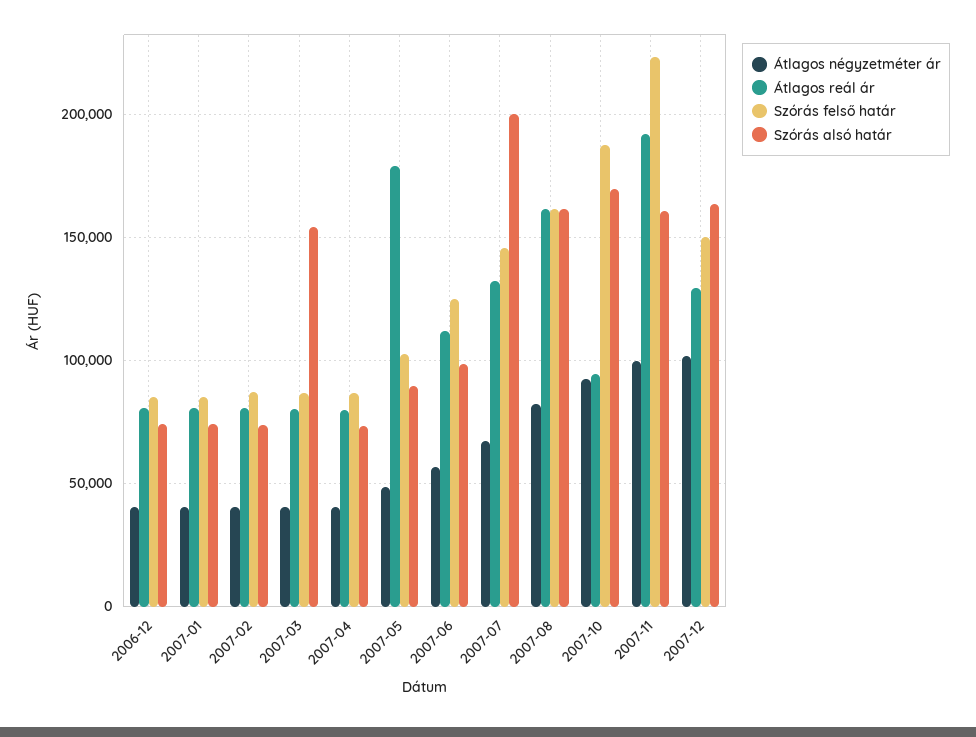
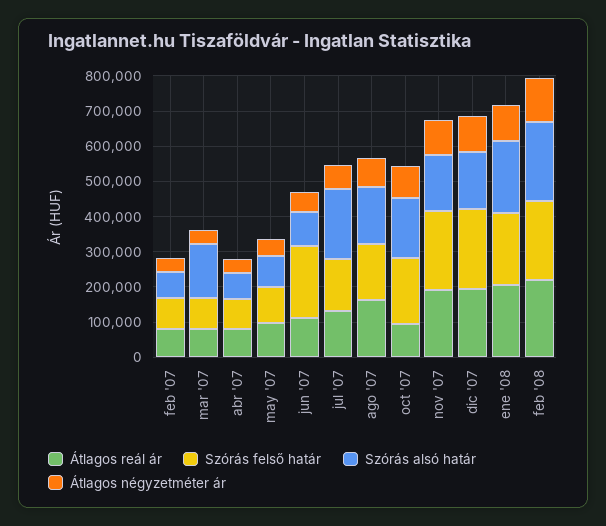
Átlagos négyzetméter ár, 2006-12: 40000 -> none
Átlagos reál ár, 2006-12: 80000 -> none
Szórás felső határ, 2006-12: 85000 -> none
Szórás alsó határ, 2006-12: 75000 -> none
Átlagos négyzetméter ár, 2007-01: 40000 -> none
Átlagos reál ár, 2007-01: 80000 -> none
Szórás felső határ, 2007-01: 85000 -> none
Szórás alsó határ, 2007-01: 75000 -> none
Átlagos reál ár, 2007-05: 180000 -> 100000
Szórás felső határ, 2007-06: 125000 -> 200000
Átlagos reál ár, 2007-12: 130000 -> 200000
Szórás felső határ, 2007-12: 150000 -> 225000
Átlagos reál ár, ene '08: none -> 200000
Szórás felső határ, ene '08: none -> 200000
Szórás alsó határ, ene '08: none -> 200000
Átlagos négyzetméter ár, ene '08: none -> 100000
Átlagos reál ár, feb '08: none -> 225000
Szórás felső határ, feb '08: none -> 225000
Szórás alsó határ, feb '08: none -> 225000
Átlagos négyzetméter ár, feb '08: none -> 125000

